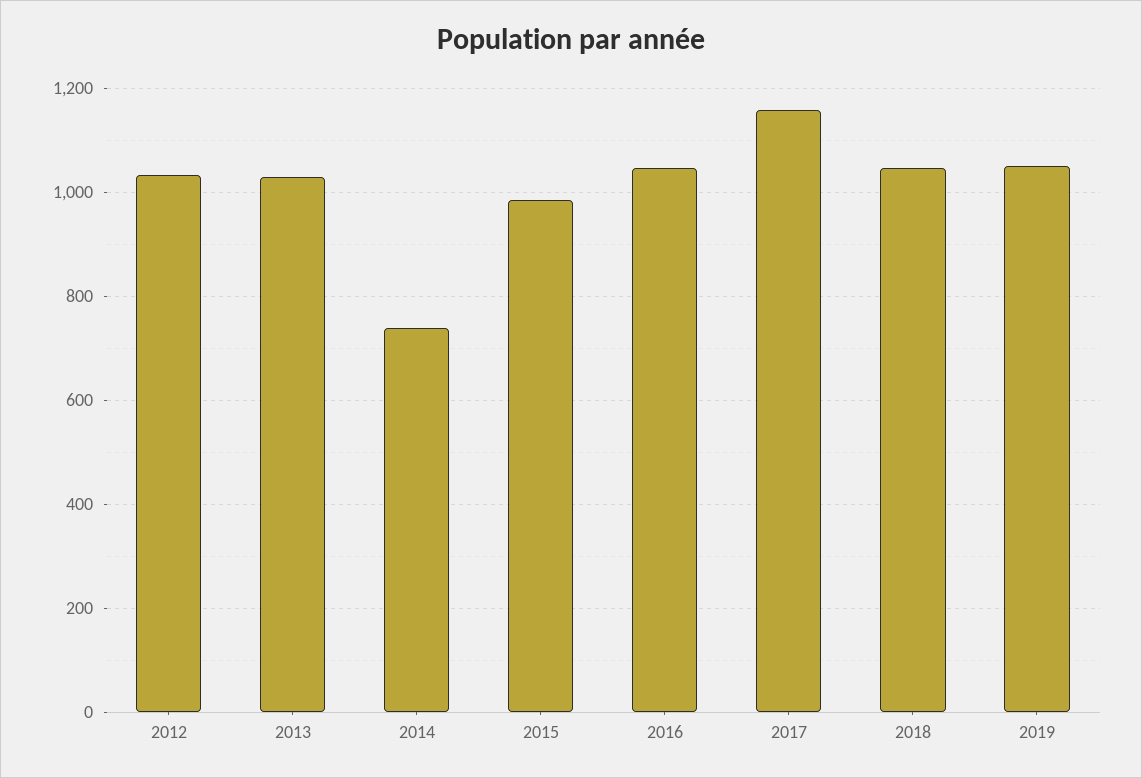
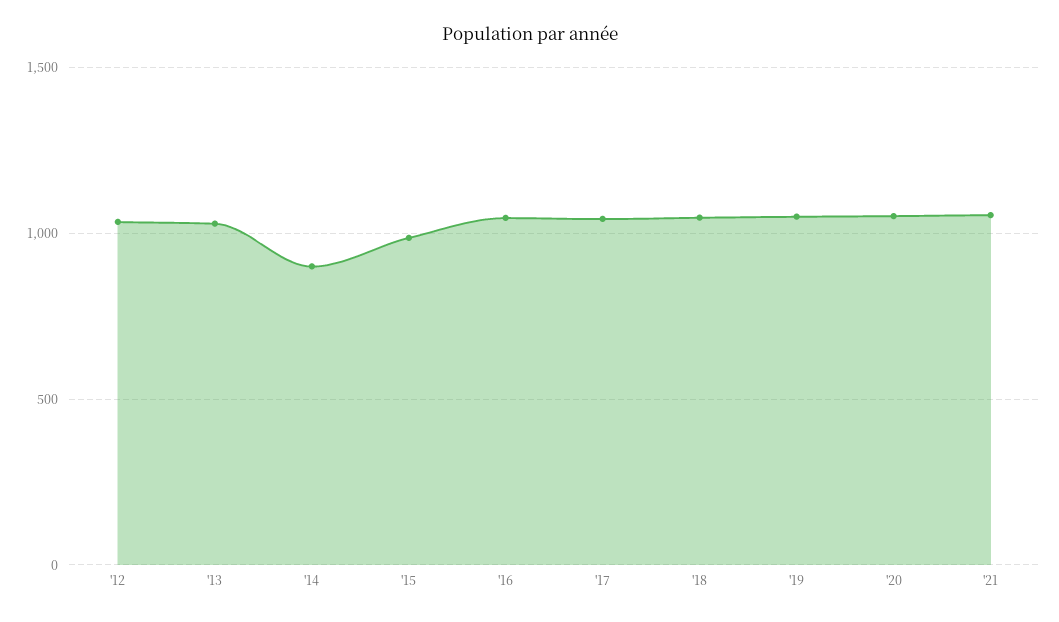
2014: 740 -> 900
2017: 1160 -> 1050
'20: none -> 1050
'21: none -> 1050

